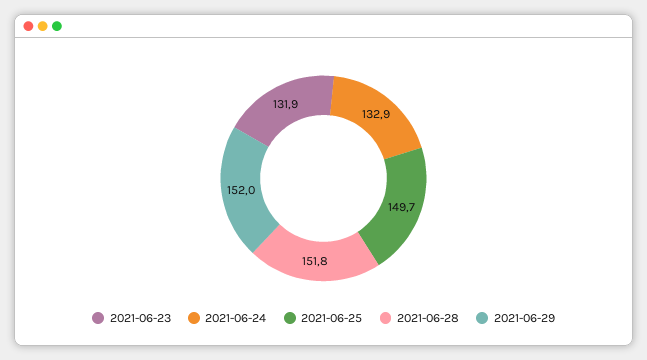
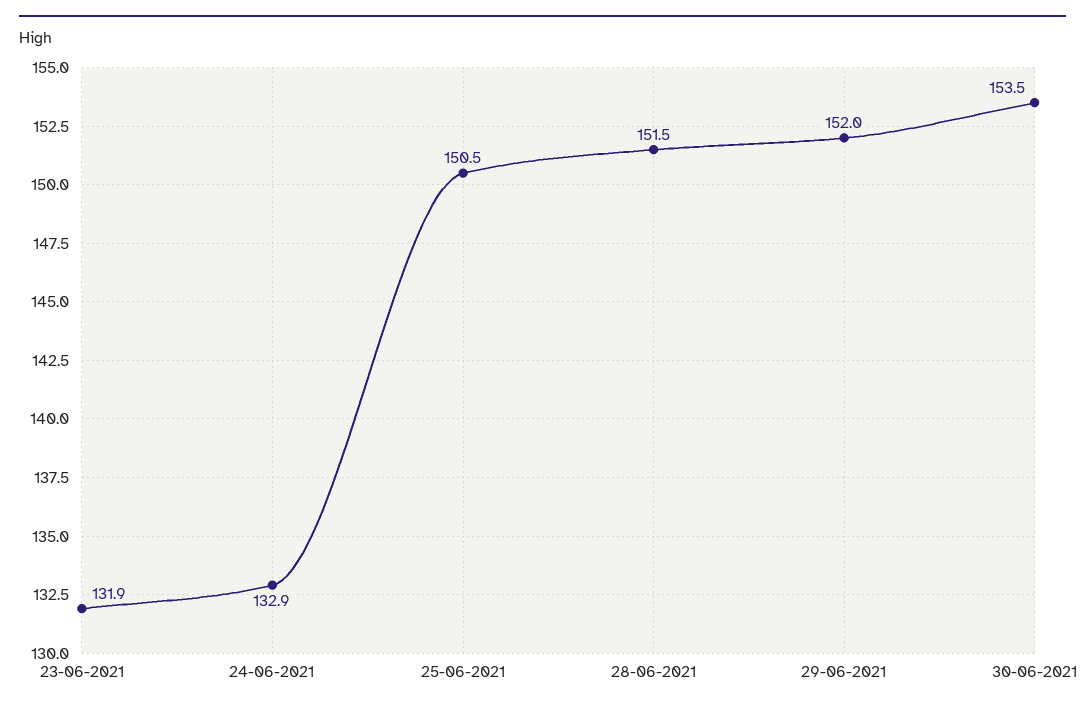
2021-06-25: 149.7 -> 150.5
2021-06-28: 151.8 -> 151.5
30-06-2021: none -> 153.5

